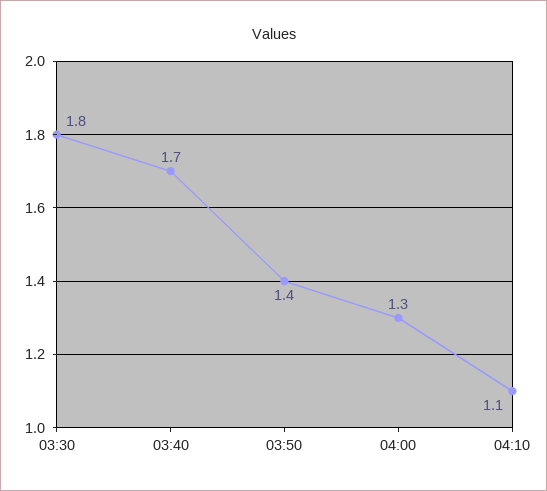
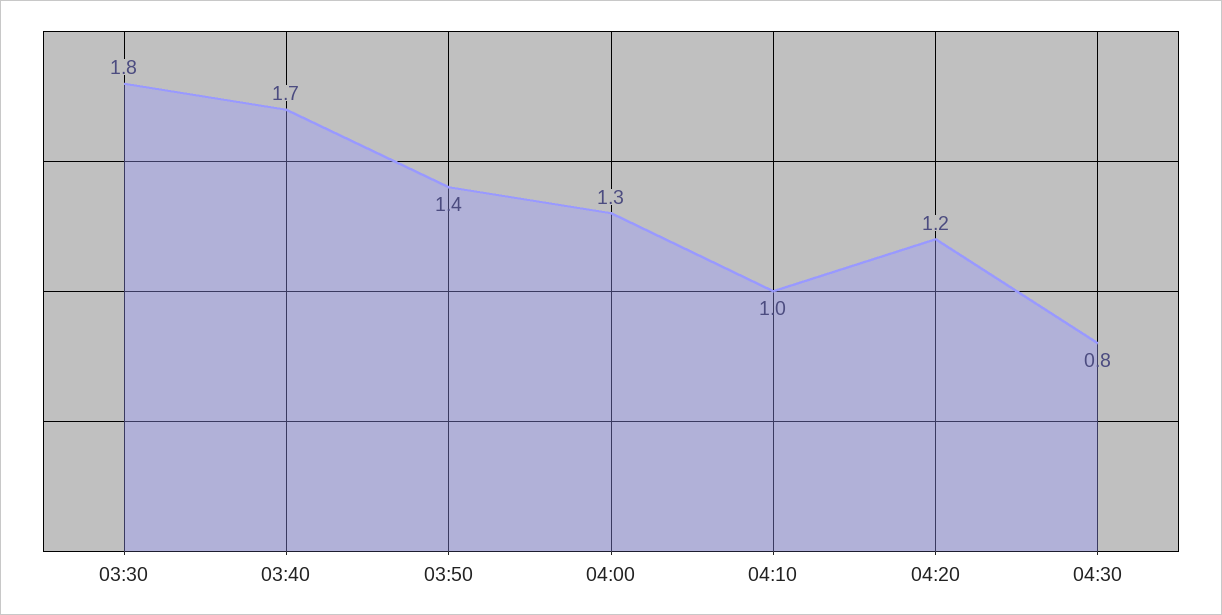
04:10: 1.1 -> 1
04:20: none -> 1.2
04:30: none -> 0.8

